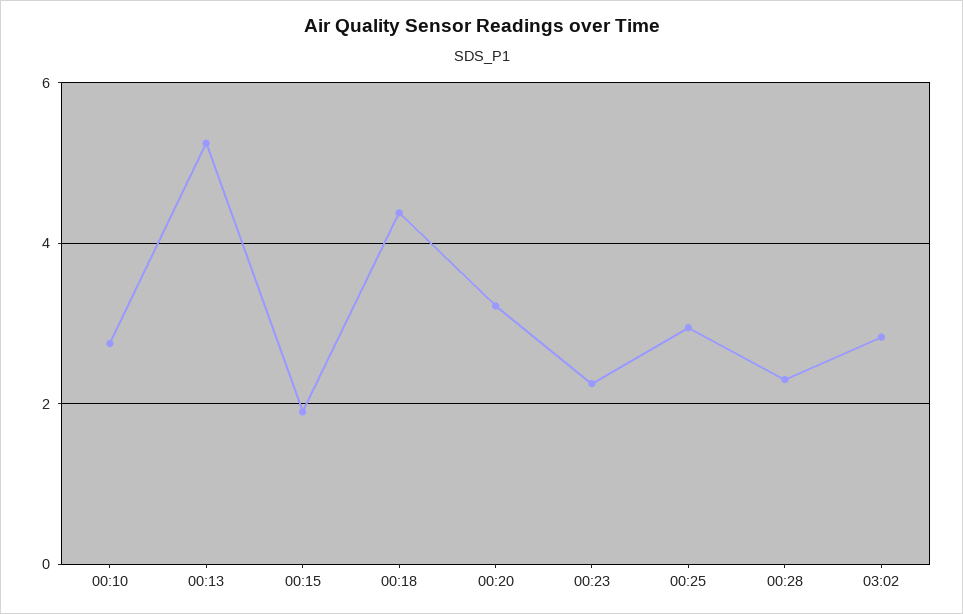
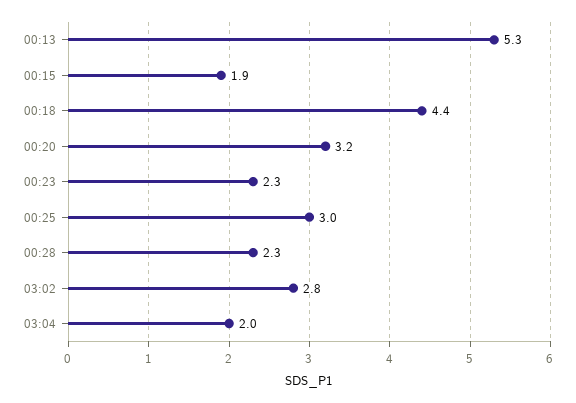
00:10: 2.8 -> none
03:04: none -> 2

